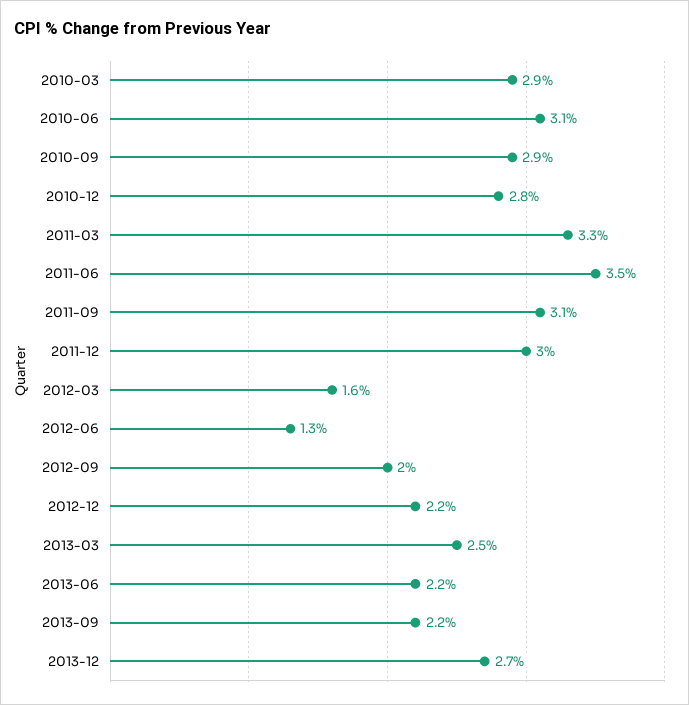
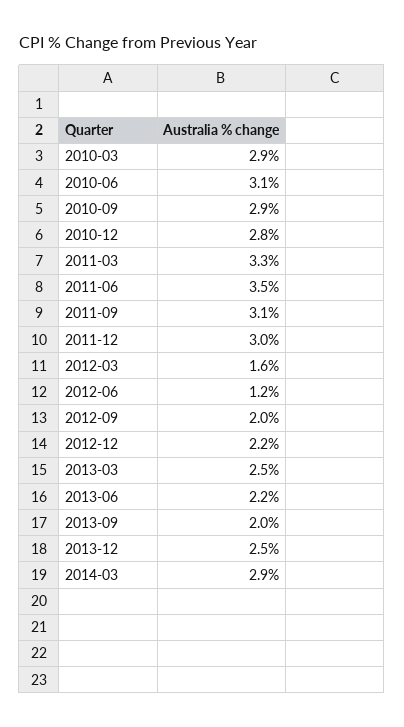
2012-06: 1.3 -> 1.2
2013-09: 2.2 -> 2
2013-12: 2.7 -> 2.5
2014-03: none -> 2.9

